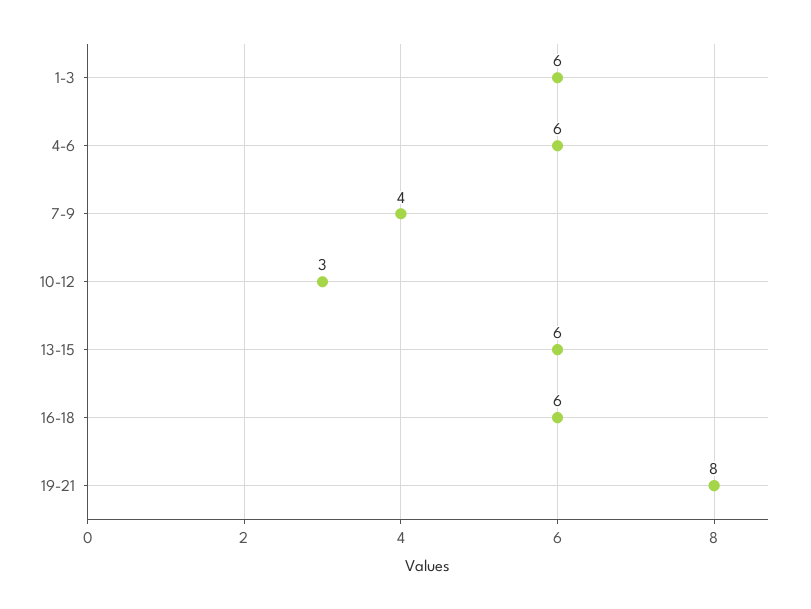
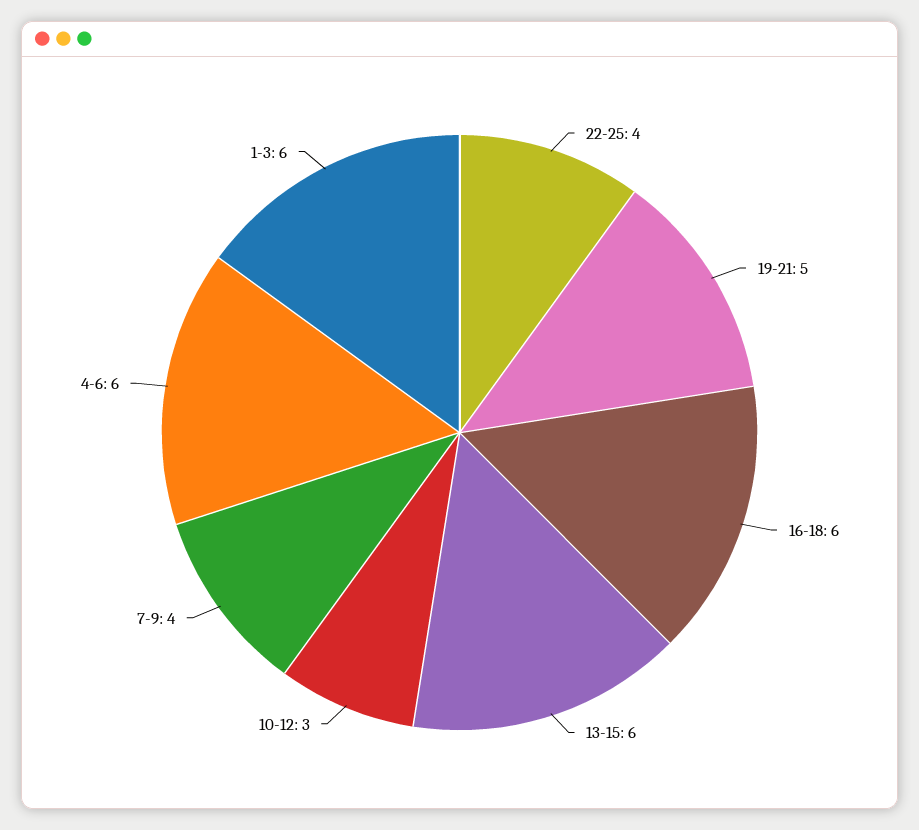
19-21: 8 -> 5
22-25: none -> 4

